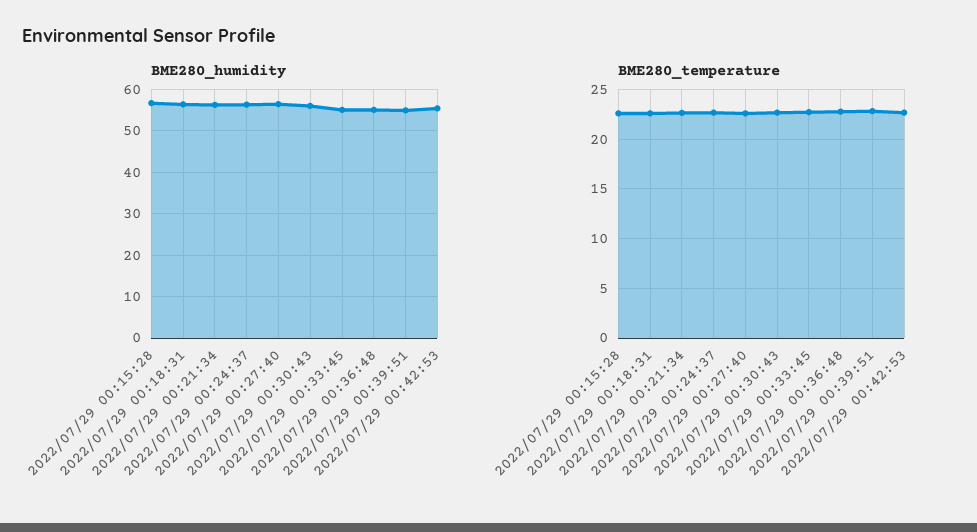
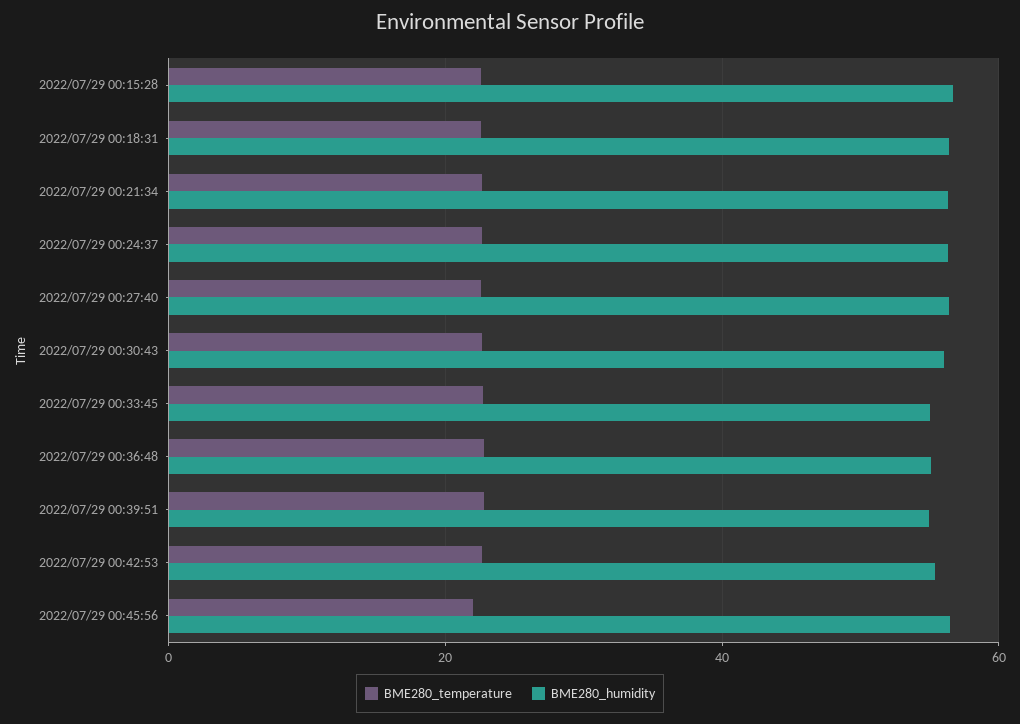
BME280_temperature, 2022/07/29 00:45:56: none -> 22
BME280_humidity, 2022/07/29 00:45:56: none -> 56

